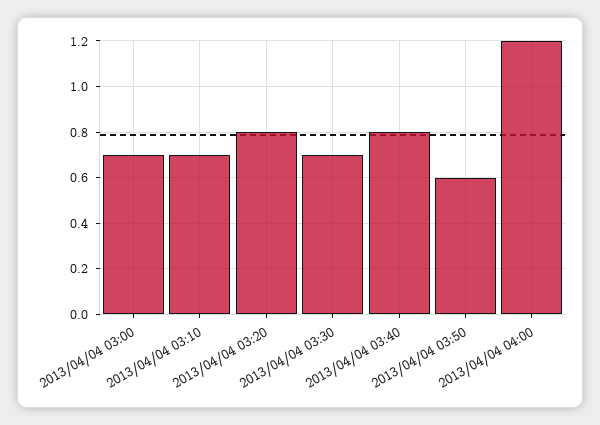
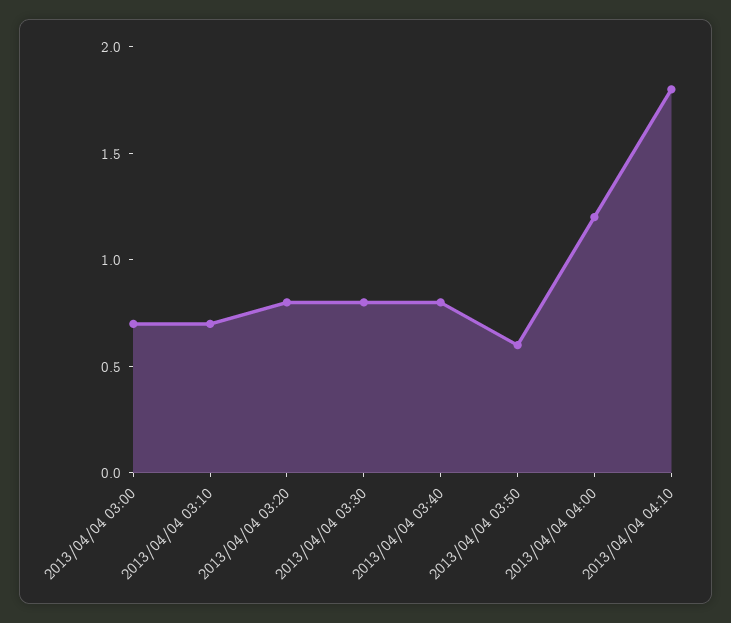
2013/04/04 03:30: 0.7 -> 0.8
2013/04/04 04:10: none -> 1.8

